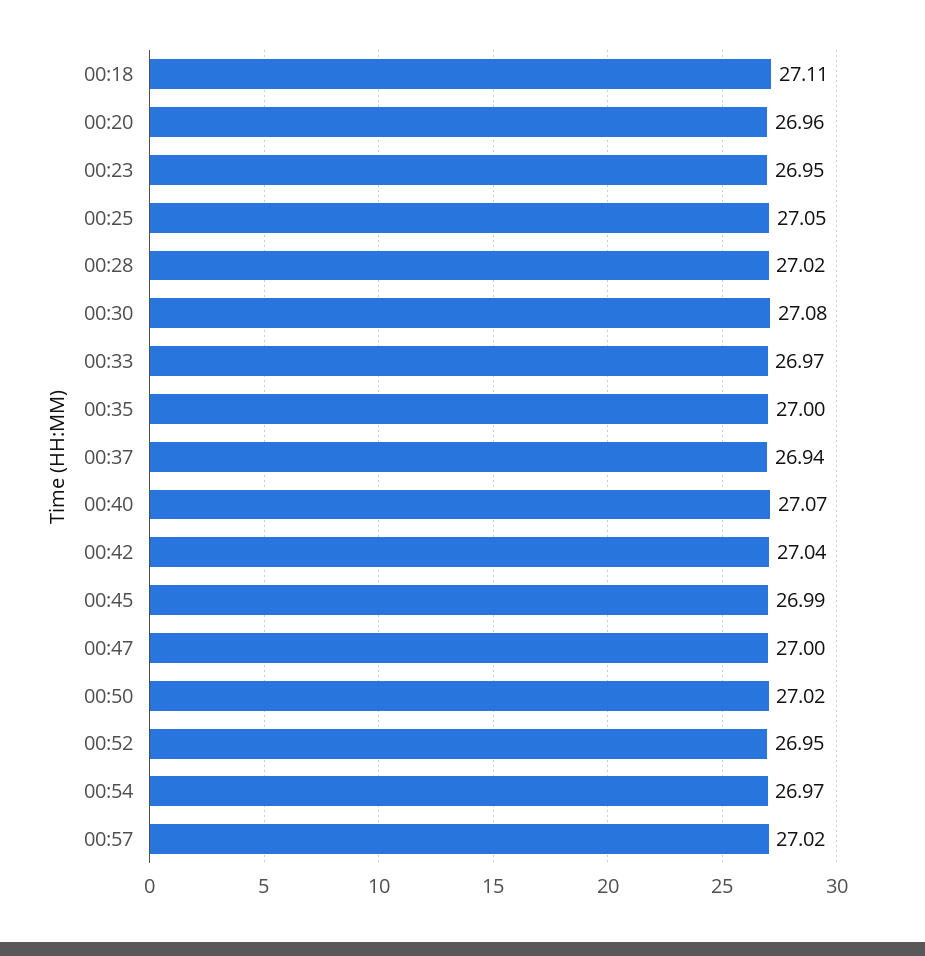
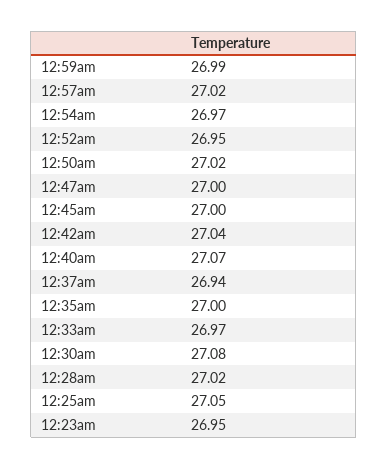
00:18: 27.11 -> none
00:20: 26.96 -> none
00:45: 26.99 -> 27
12:59am: none -> 26.99

